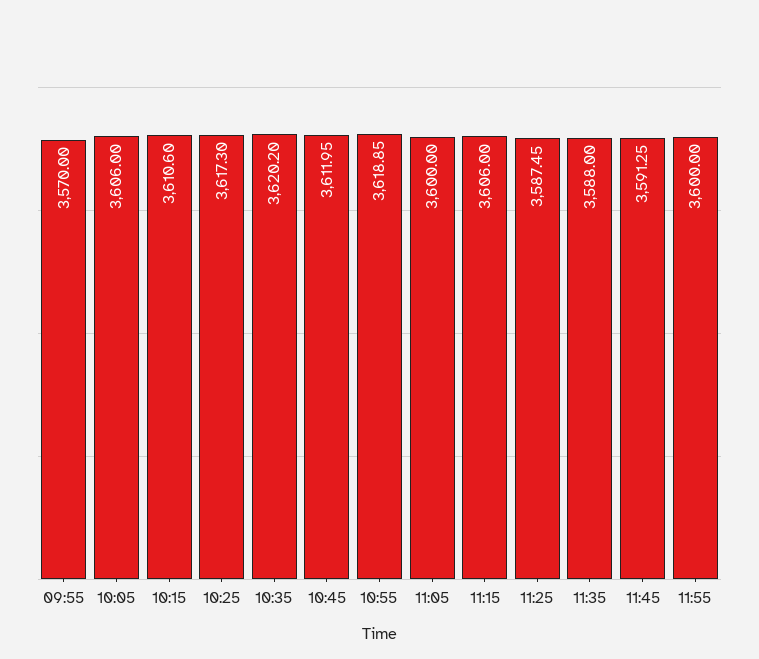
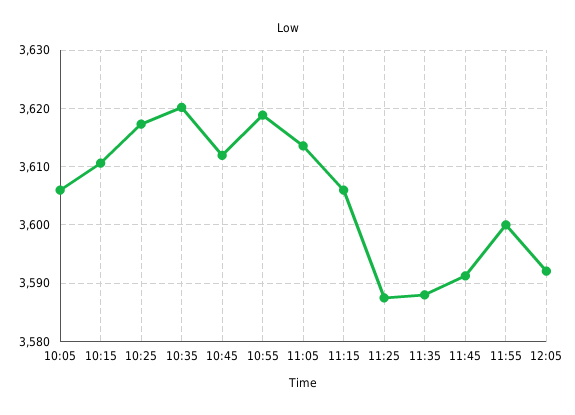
09:55: 3570 -> none
11:05: 3600 -> 3614
12:05: none -> 3592

